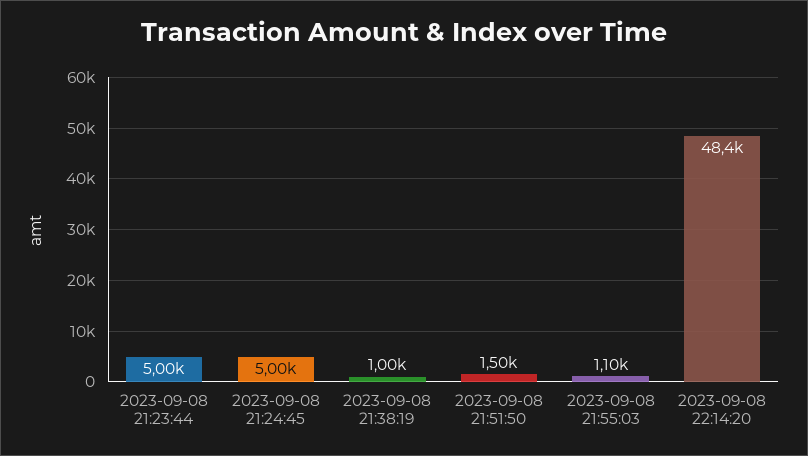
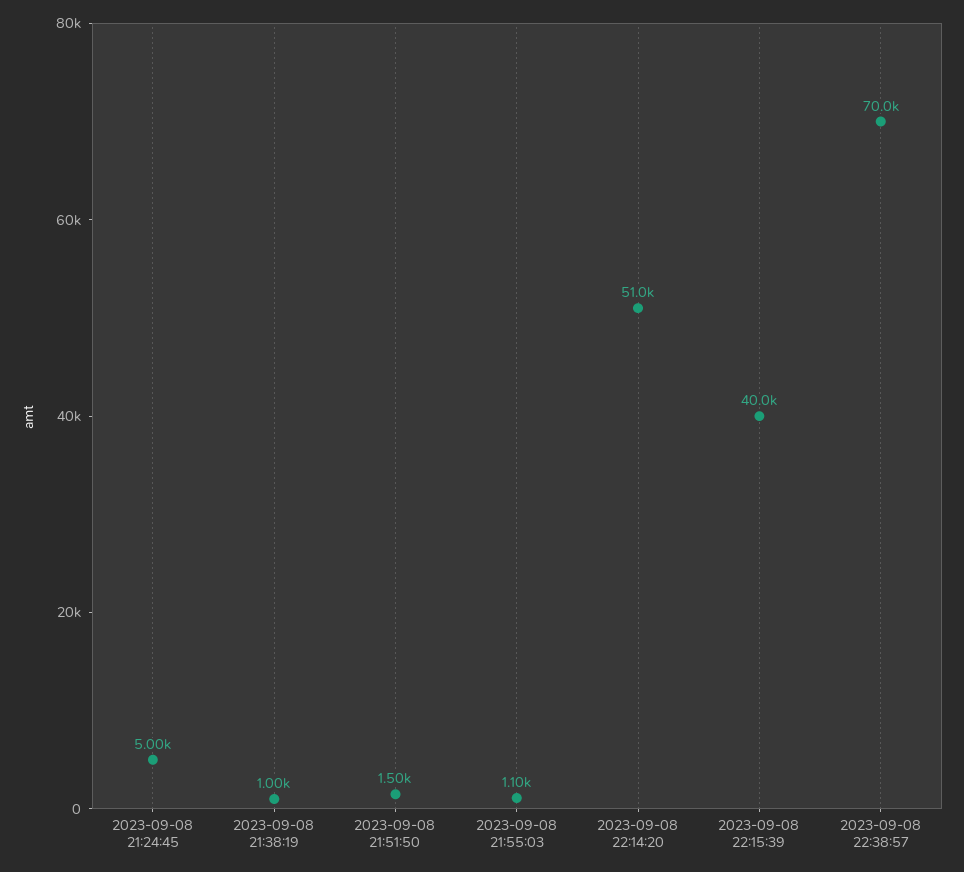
2023-09-08 21:23:44: 5000 -> none
2023-09-08 22:14:20: 48400 -> 51000
2023-09-08 22:15:39: none -> 40000
2023-09-08 22:38:57: none -> 70000

